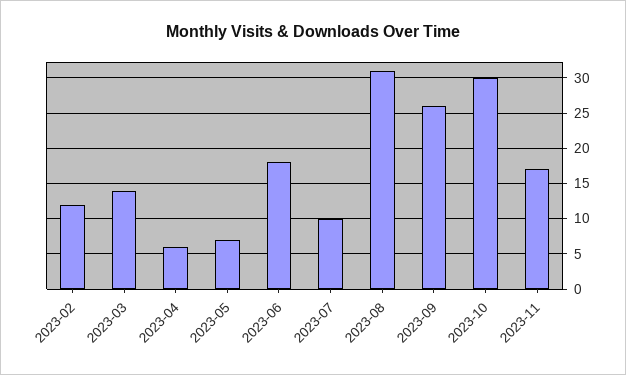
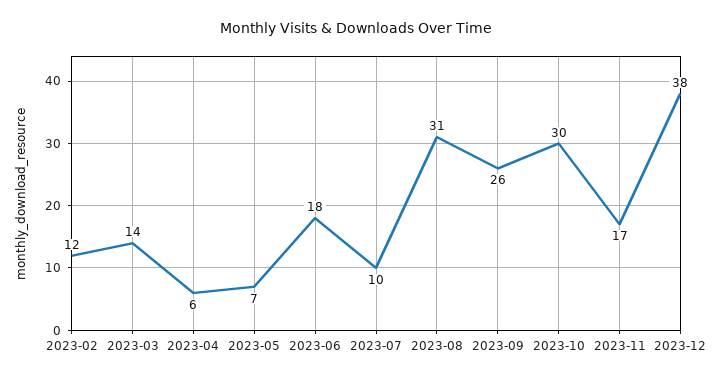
2023-12: none -> 38

